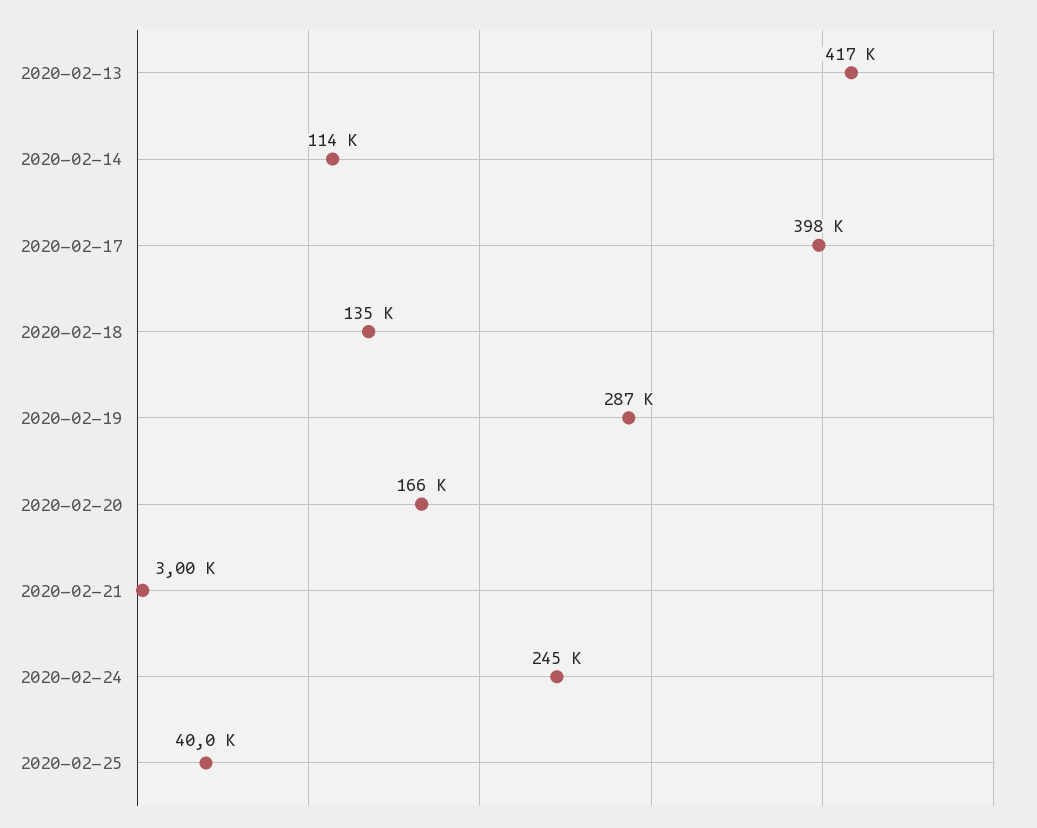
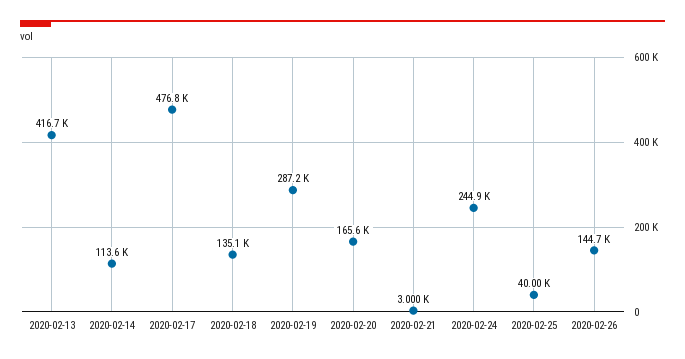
2020-02-17: 398000 -> 476800
2020-02-26: none -> 144700

